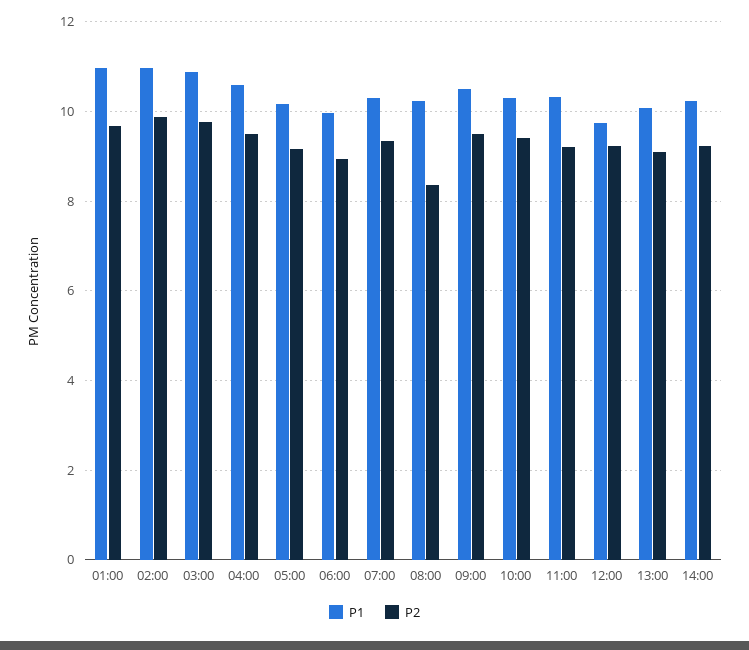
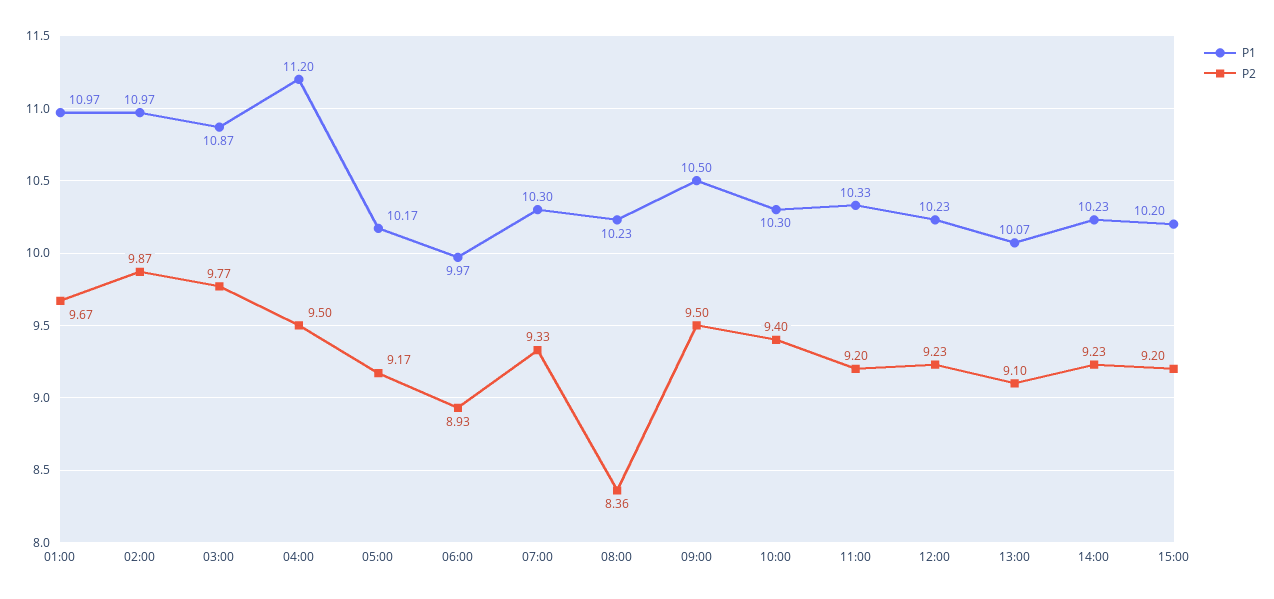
P1, 04:00: 10.6 -> 11.2
P1, 12:00: 9.8 -> 10.23
P1, 15:00: none -> 10.2
P2, 15:00: none -> 9.2

